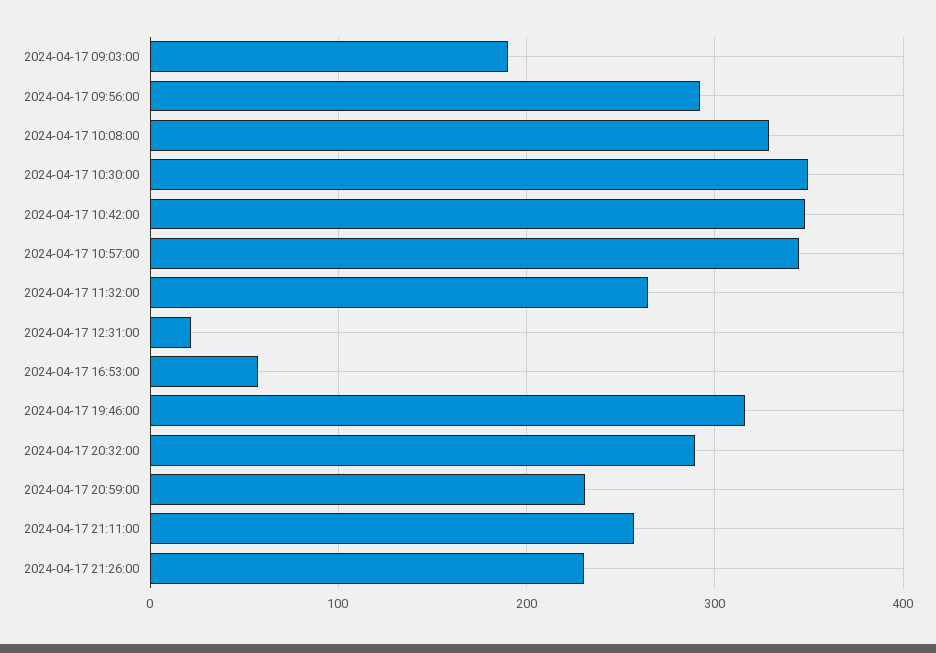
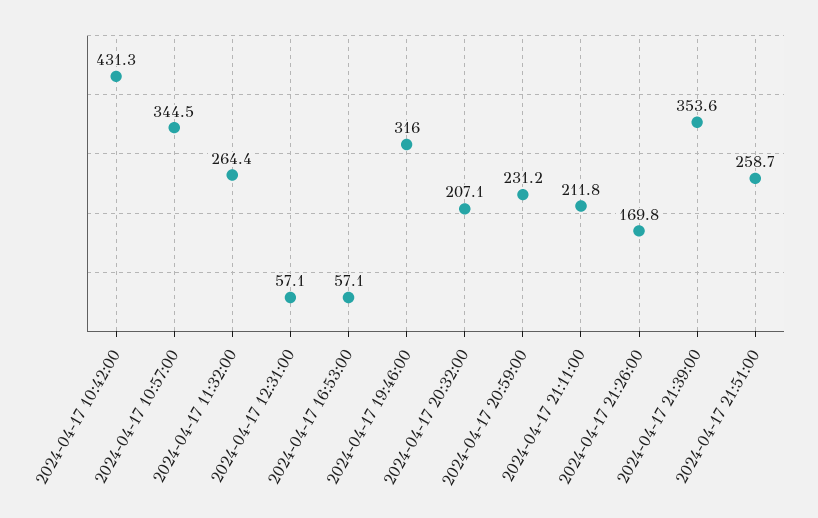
2024-04-17 09:03:00: 190 -> none
2024-04-17 09:56:00: 290 -> none
2024-04-17 10:08:00: 330 -> none
2024-04-17 10:30:00: 350 -> none
2024-04-17 10:42:00: 350 -> 431.3
2024-04-17 12:31:00: 20 -> 57.1
2024-04-17 20:32:00: 290 -> 207.1
2024-04-17 21:11:00: 260 -> 211.8
2024-04-17 21:26:00: 230 -> 169.8
2024-04-17 21:39:00: none -> 353.6
2024-04-17 21:51:00: none -> 258.7

